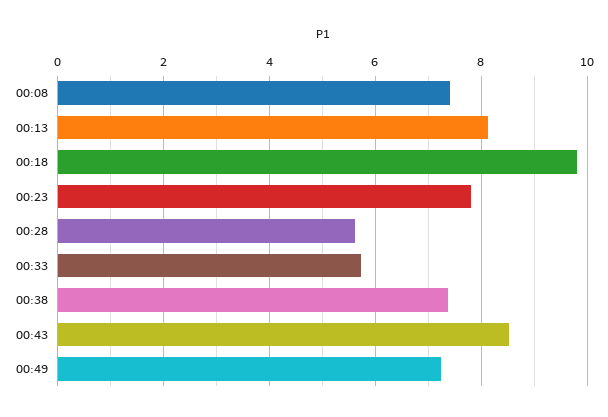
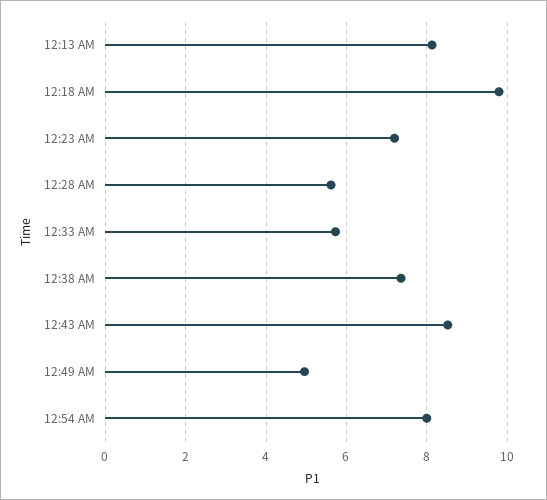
00:08: 7.4 -> none
00:23: 7.8 -> 7.2
00:49: 7.2 -> 5
12:54 AM: none -> 8

